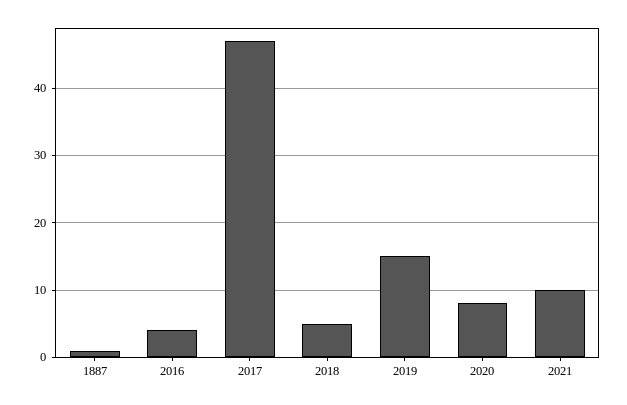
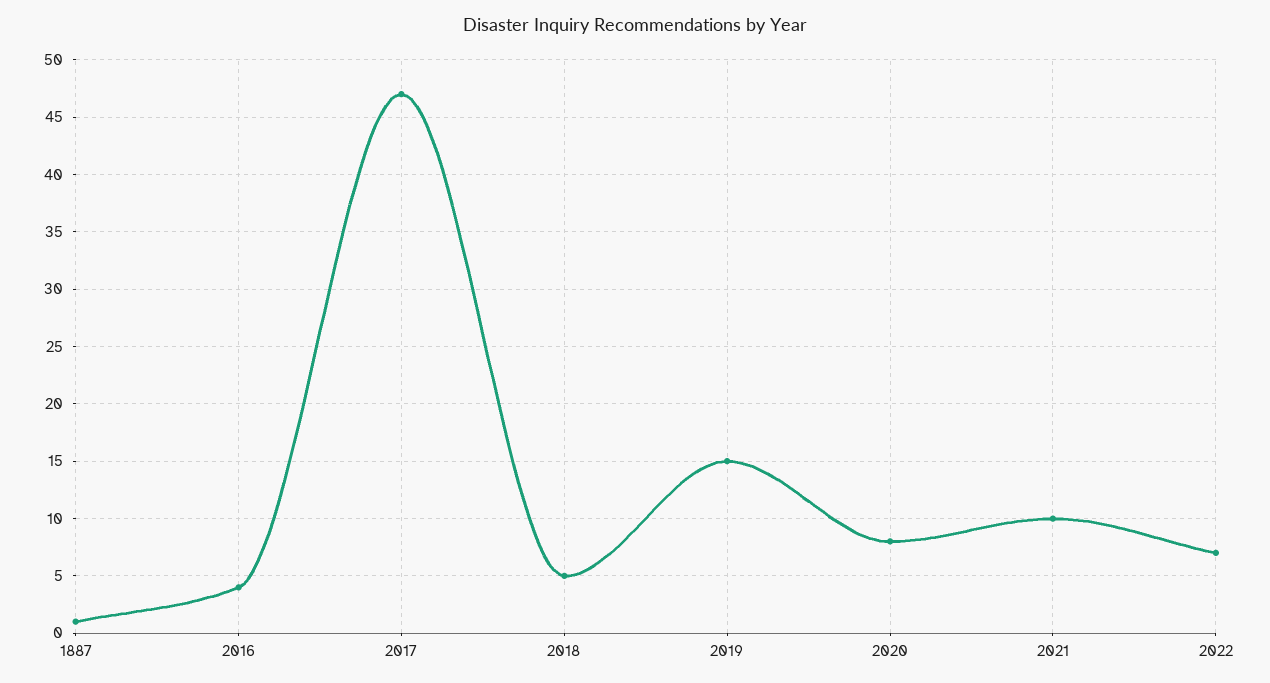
2022: none -> 7

